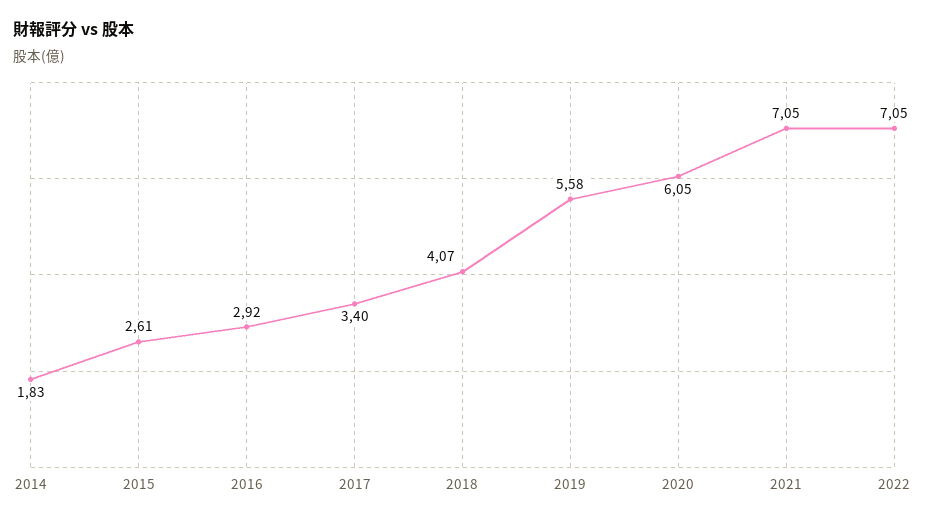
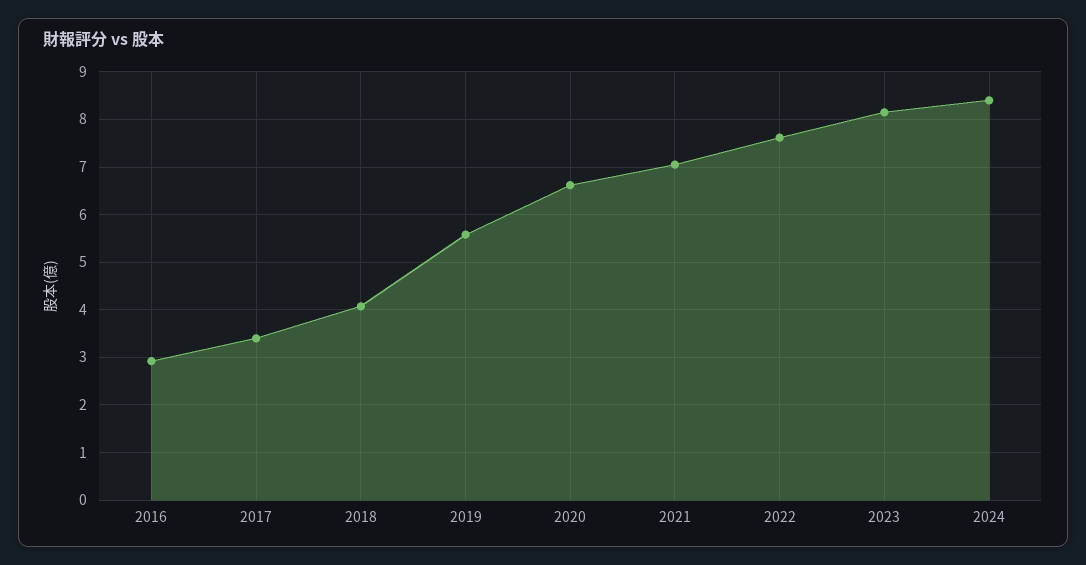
2014: 1.83 -> none
2015: 2.61 -> none
2020: 6.05 -> 6.6
2022: 7.05 -> 7.6
2023: none -> 8.2
2024: none -> 8.4

